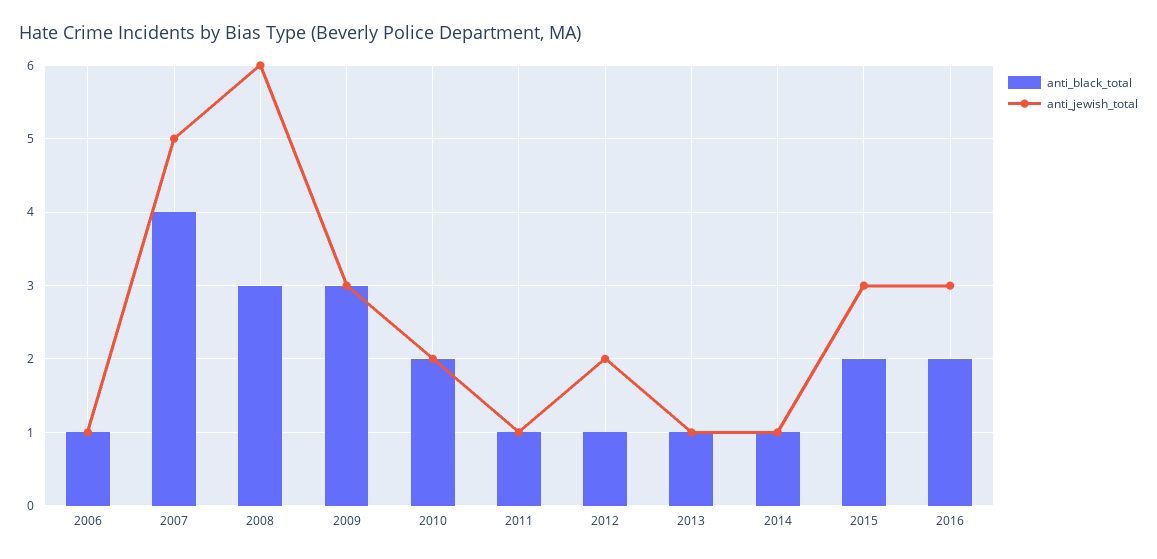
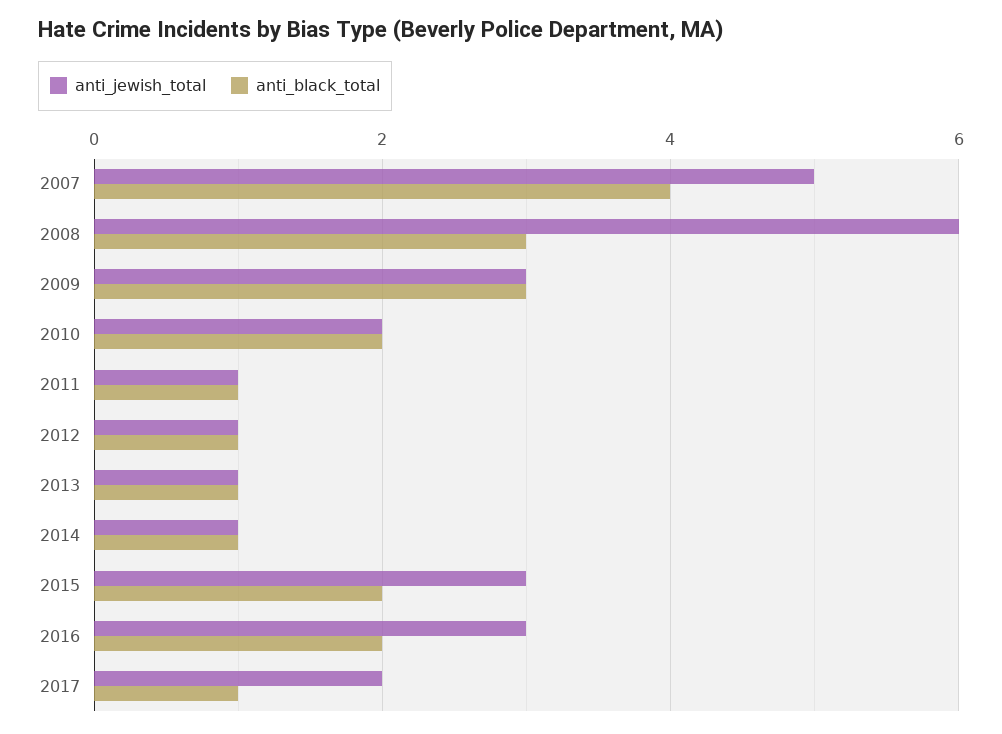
anti_black_total, 2006: 1 -> none
anti_jewish_total, 2006: 1 -> none
anti_jewish_total, 2012: 2 -> 1
anti_jewish_total, 2017: none -> 2
anti_black_total, 2017: none -> 1

